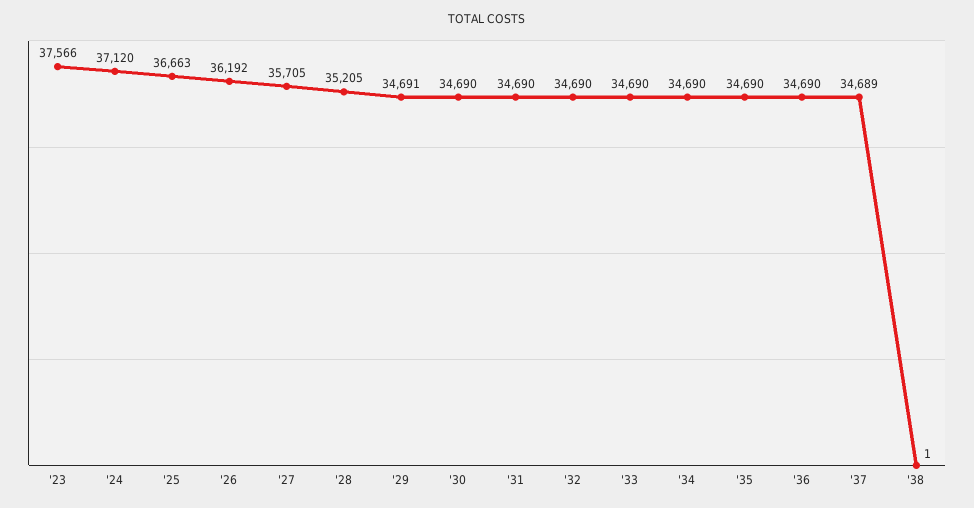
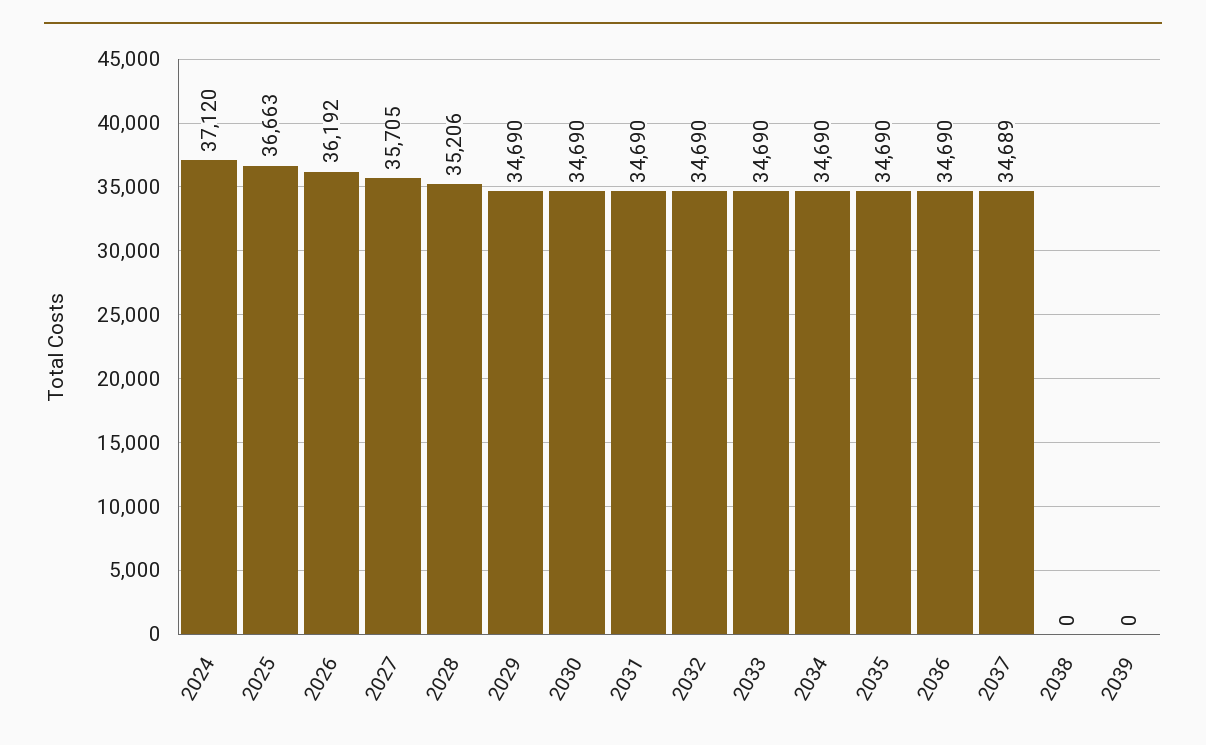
'23: 37566 -> none
'28: 35205 -> 35206
'29: 34691 -> 34690
'38: 1 -> 0
2039: none -> 0

